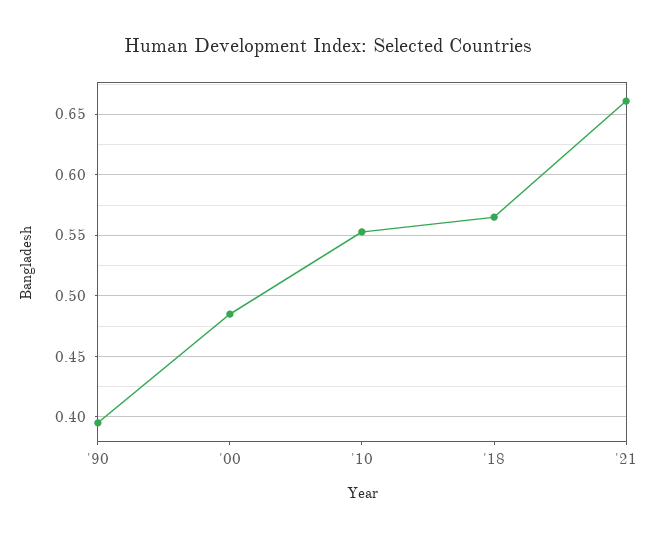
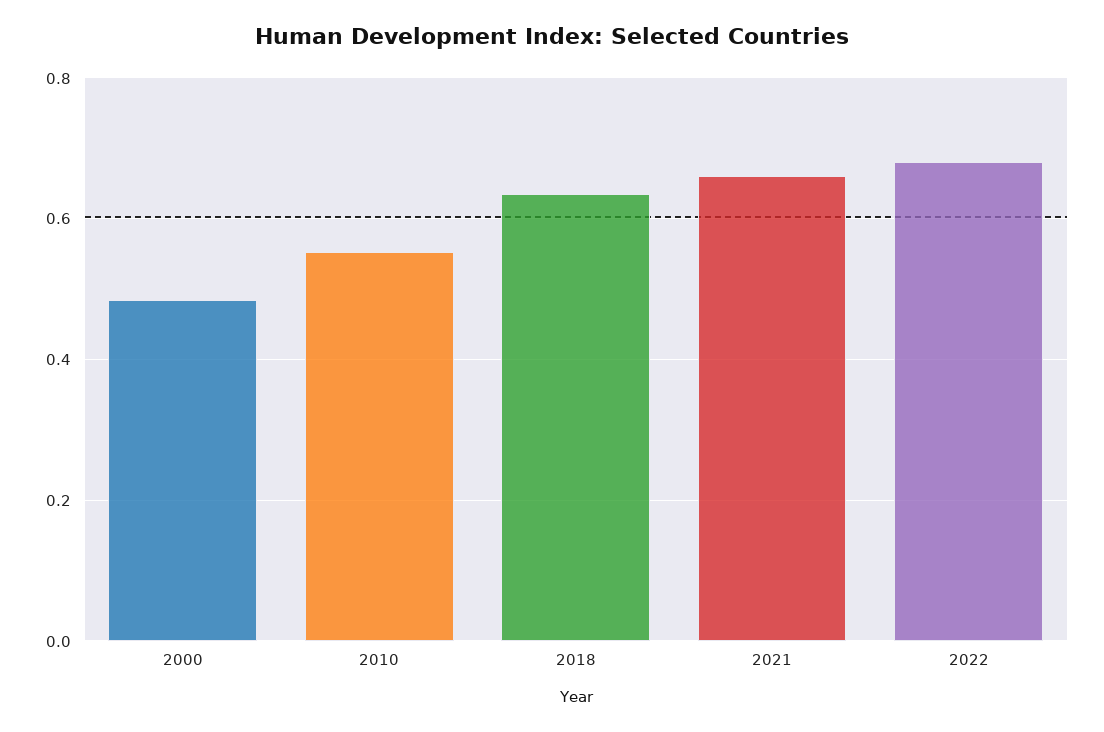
'90: 0.395 -> none
'18: 0.565 -> 0.64
2022: none -> 0.68

